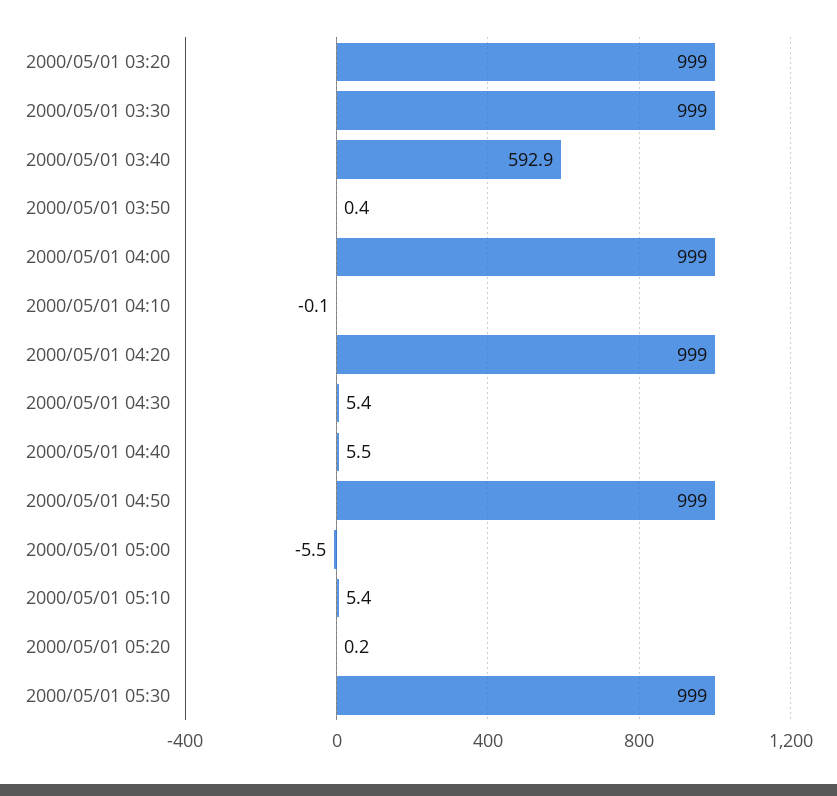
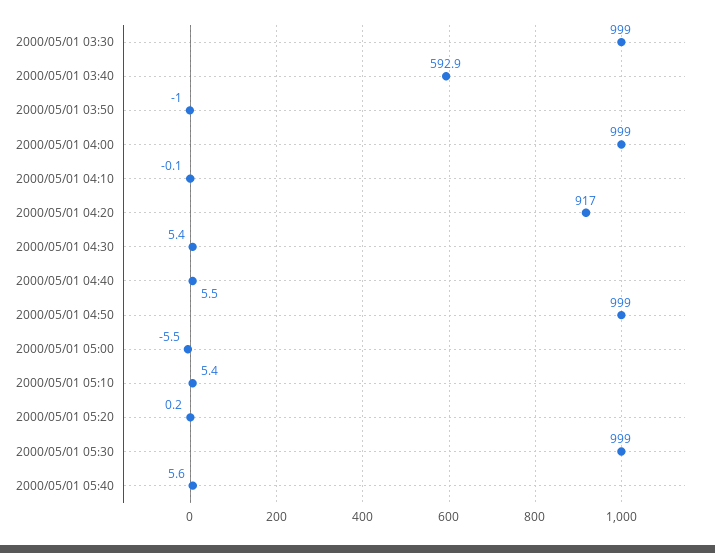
2000/05/01 03:20: 999 -> none
2000/05/01 03:50: 0.4 -> -1
2000/05/01 04:20: 999 -> 917
2000/05/01 05:40: none -> 5.6

